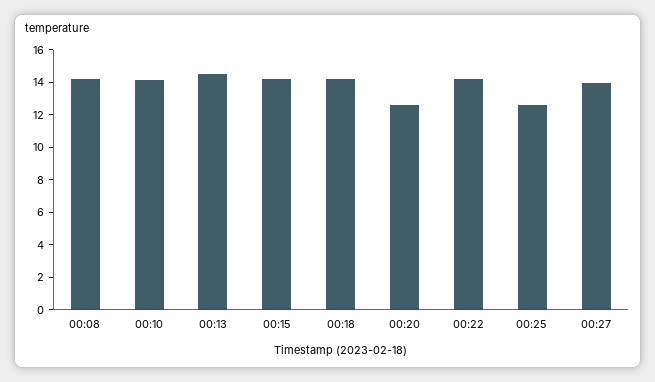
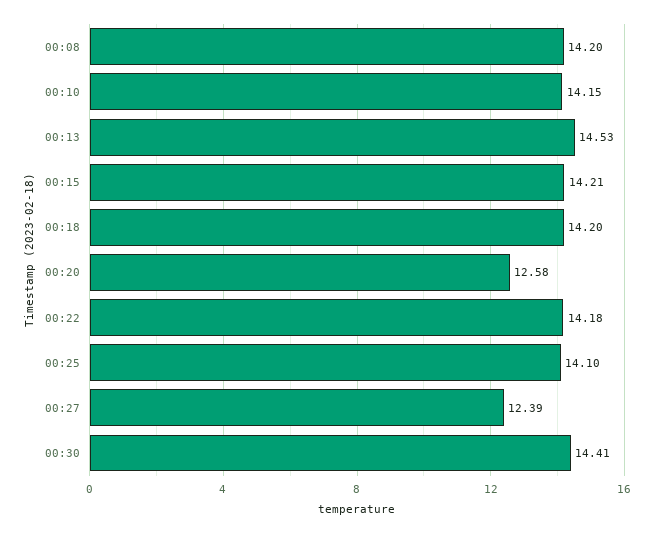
00:25: 12.5 -> 14.1
00:27: 14 -> 12.39
00:30: none -> 14.41

